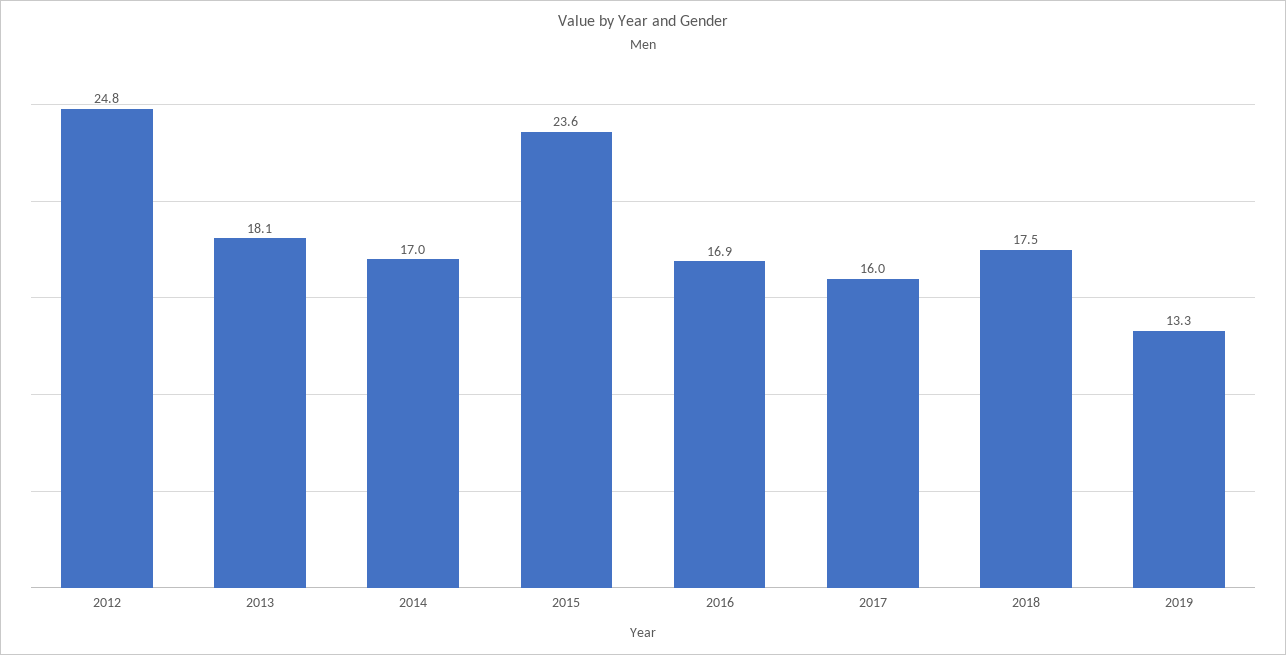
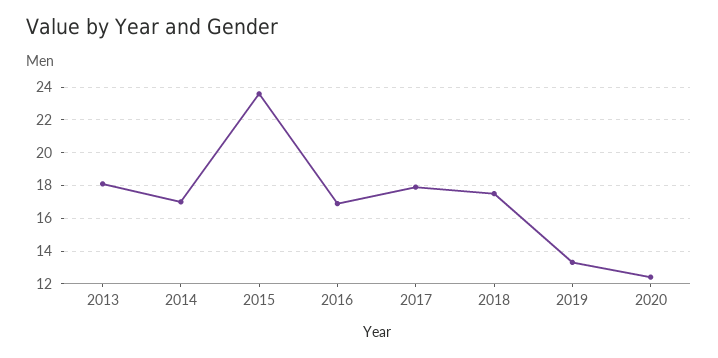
2012: 24.8 -> none
2017: 16 -> 18
2020: none -> 12.5

